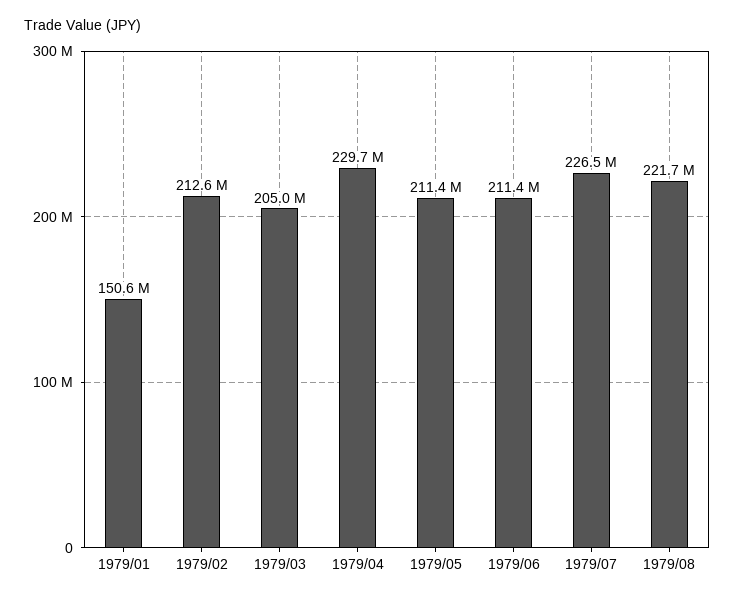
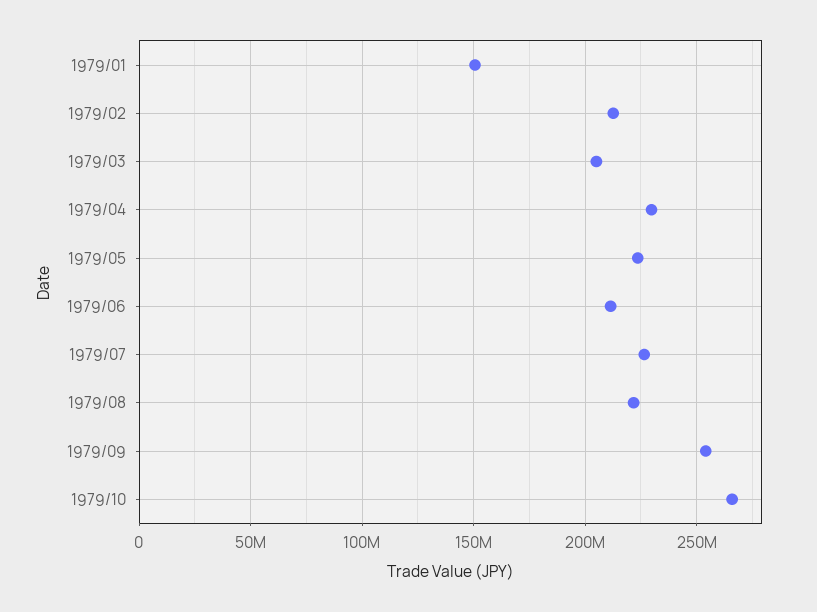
1979/05: 211400000 -> 225000000
1979/09: none -> 255000000
1979/10: none -> 265000000

